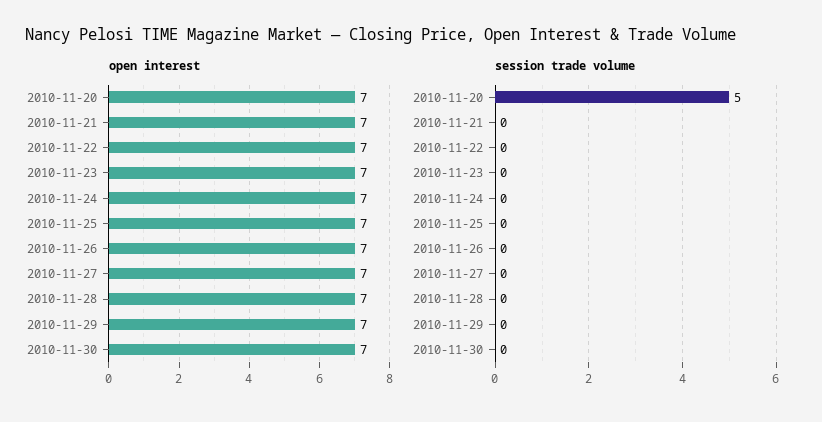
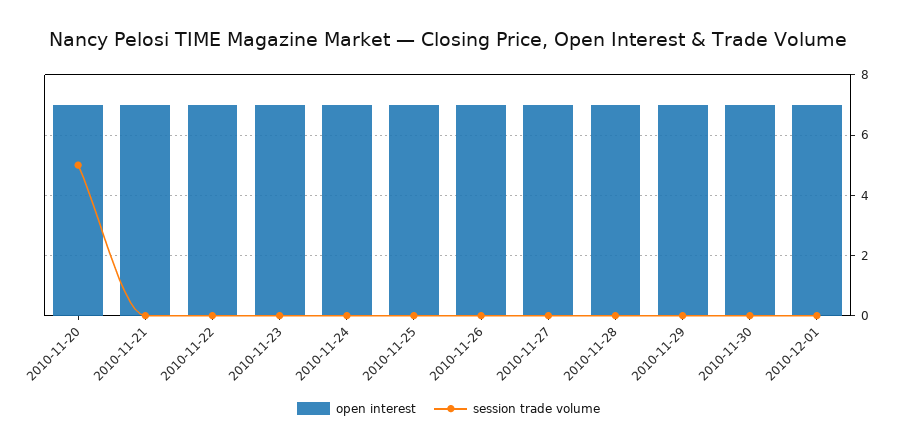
open interest, 2010-12-01: none -> 7
session trade volume, 2010-12-01: none -> 0

